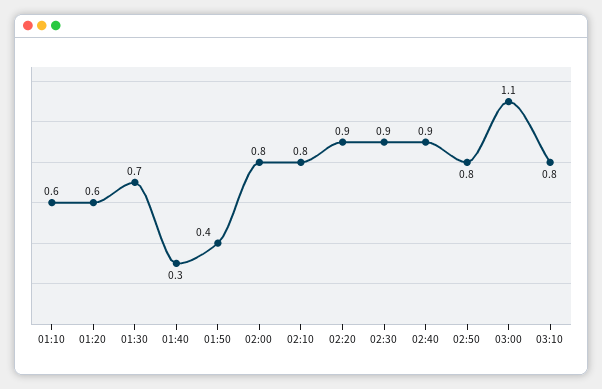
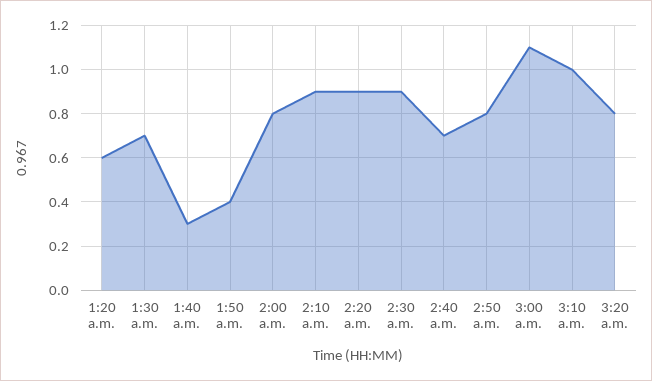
01:10: 0.6 -> none
02:10: 0.8 -> 0.9
02:40: 0.9 -> 0.7
03:10: 0.8 -> 1
3:20 a.m.: none -> 0.8

